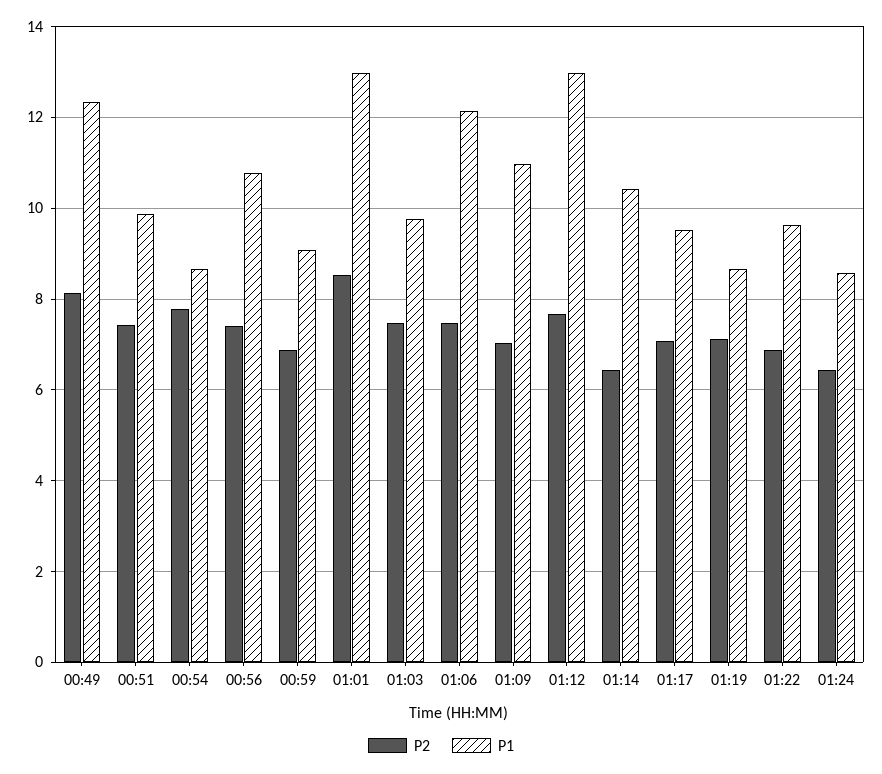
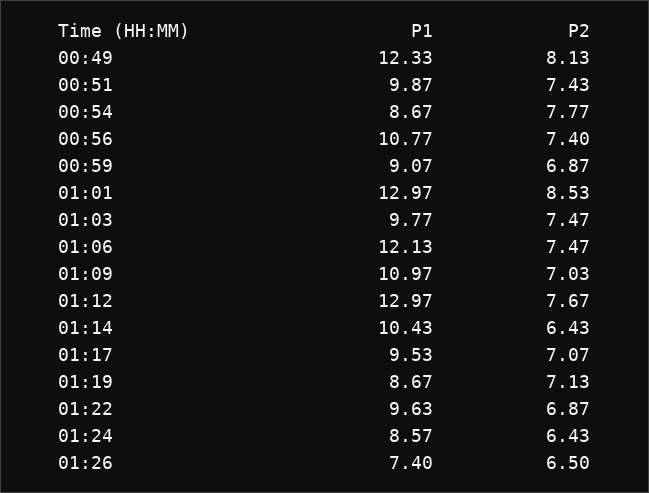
P1, 01:26: none -> 7.4
P2, 01:26: none -> 6.5

